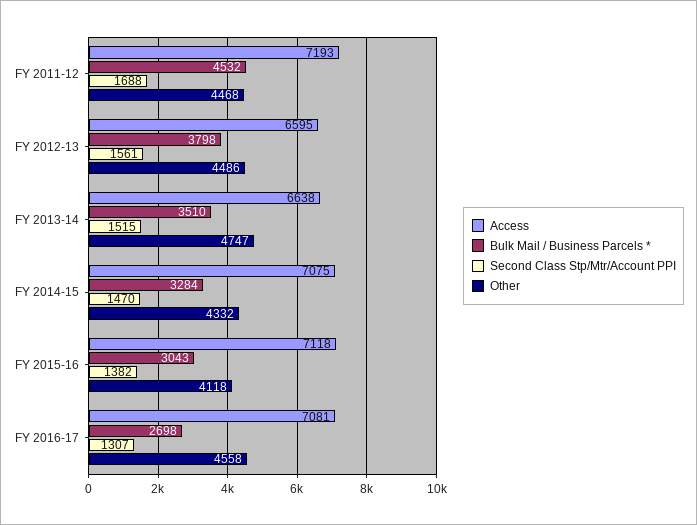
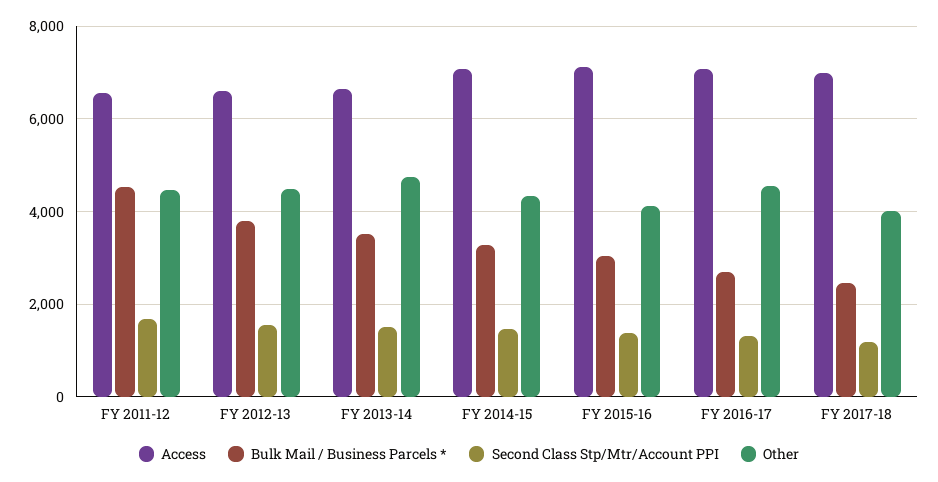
Access, FY 2011-12: 7193 -> 6600
Access, FY 2017-18: none -> 7000
Bulk Mail / Business Parcels *, FY 2017-18: none -> 2400
Second Class Stp/Mtr/Account PPI, FY 2017-18: none -> 1200
Other, FY 2017-18: none -> 4000

